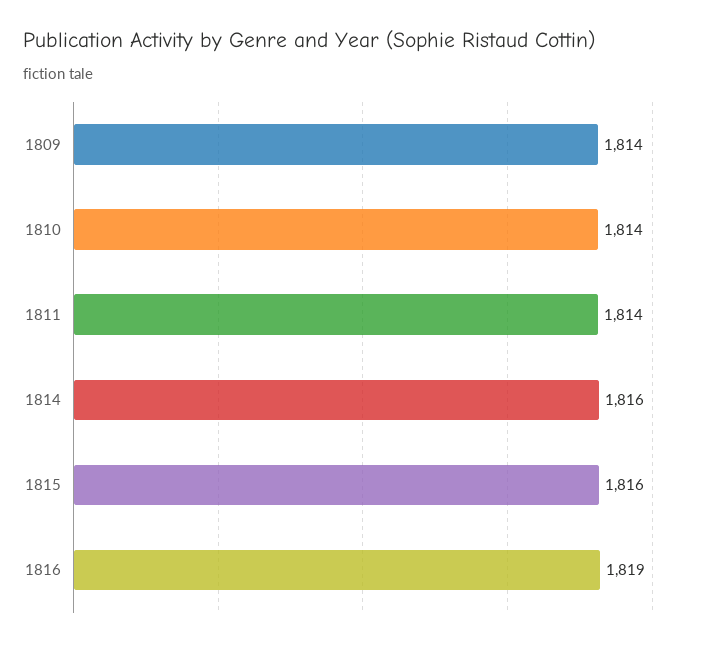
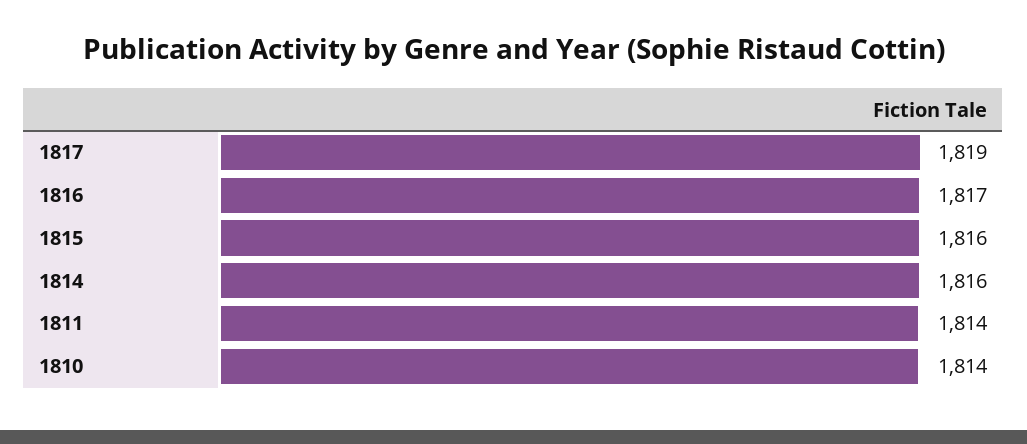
1809: 1814 -> none
1816: 1819 -> 1817
1817: none -> 1819

